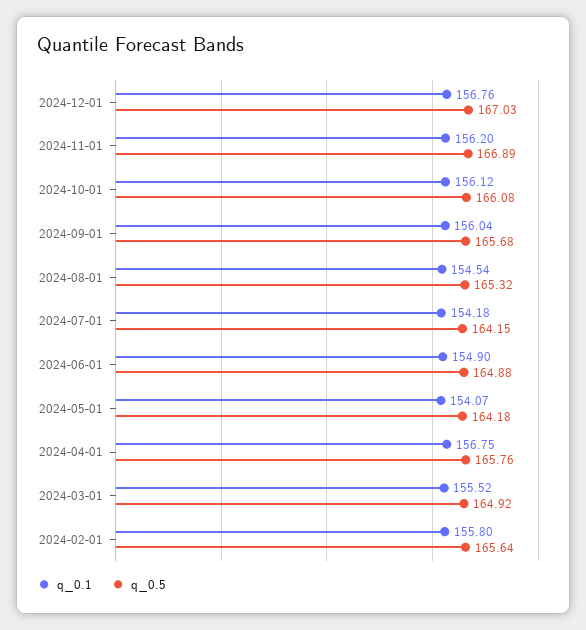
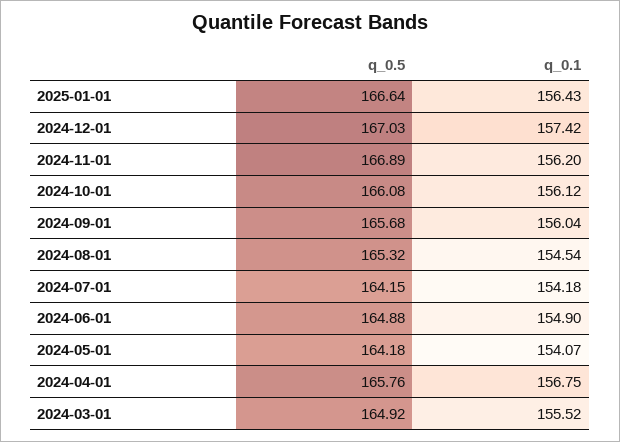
q_0.1, 2024-12-01: 156.76 -> 157.42
q_0.1, 2024-02-01: 155.8 -> none
q_0.5, 2024-02-01: 165.64 -> none
q_0.5, 2025-01-01: none -> 166.64
q_0.1, 2025-01-01: none -> 156.43

